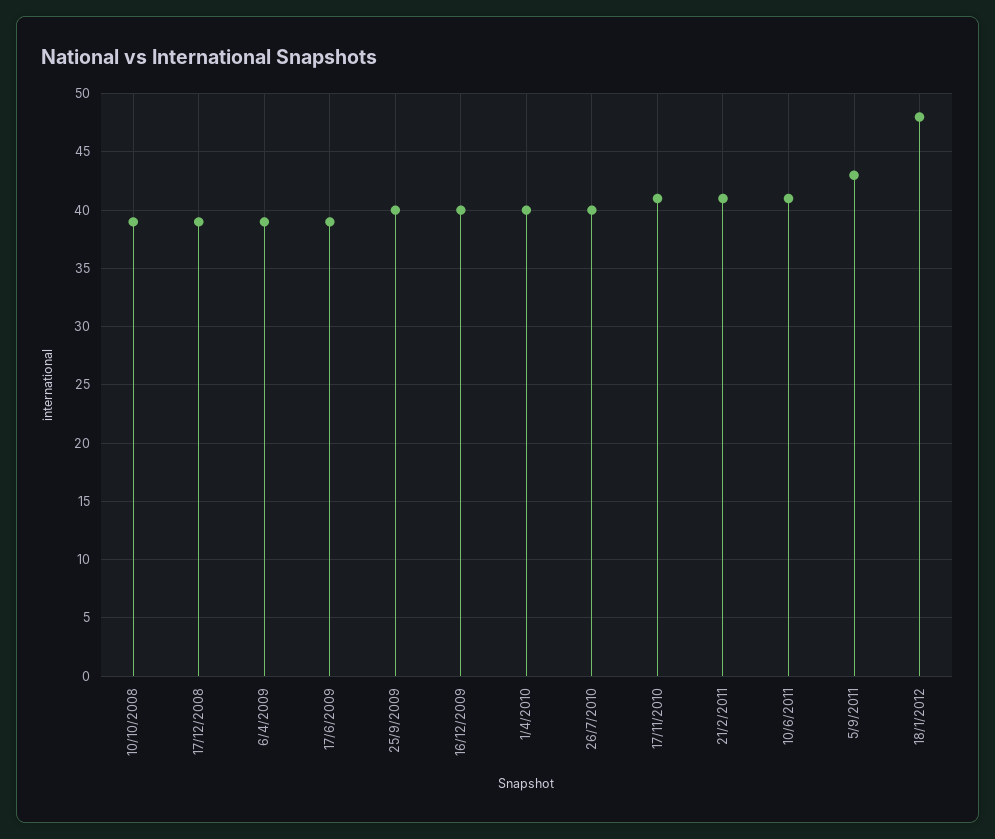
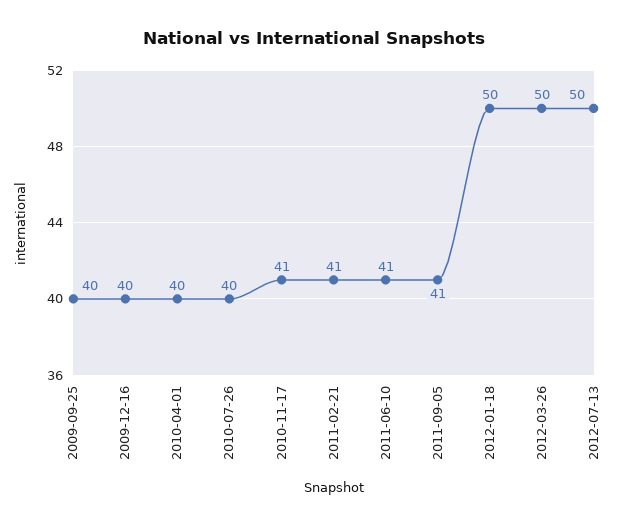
10/10/2008: 39 -> none
17/12/2008: 39 -> none
6/4/2009: 39 -> none
17/6/2009: 39 -> none
5/9/2011: 43 -> 41
18/1/2012: 48 -> 50
2012-03-26: none -> 50
2012-07-13: none -> 50

